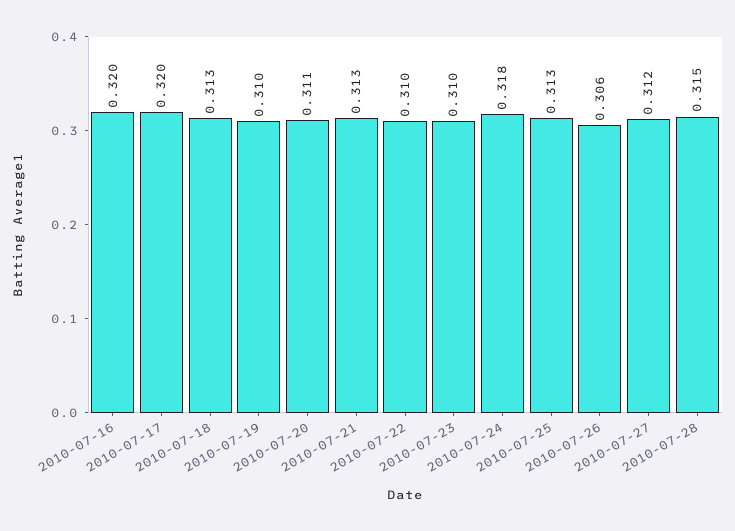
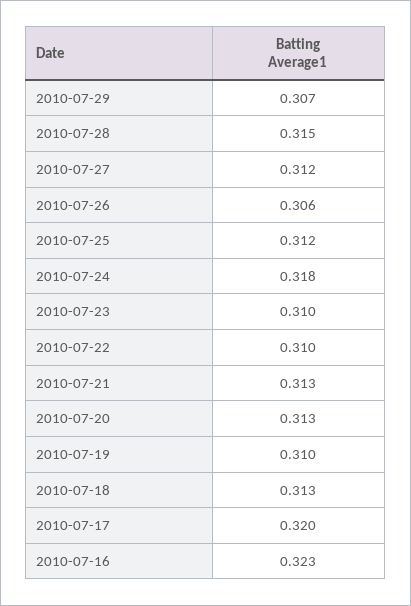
2010-07-16: 0.32 -> 0.323
2010-07-20: 0.311 -> 0.313
2010-07-25: 0.313 -> 0.312
2010-07-29: none -> 0.307

